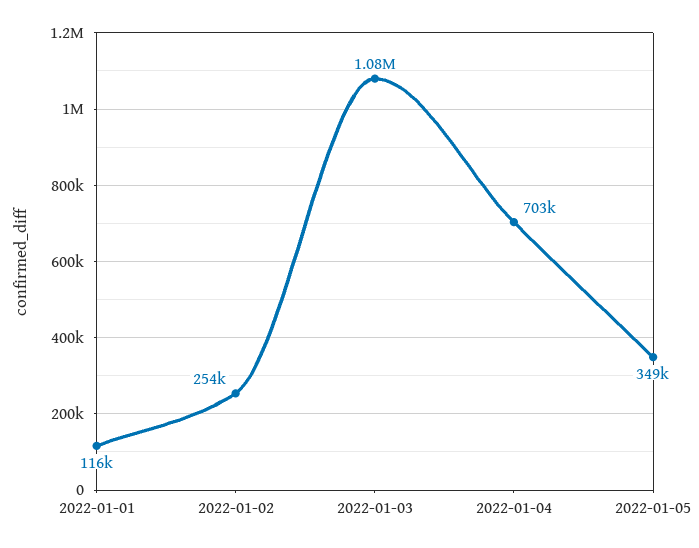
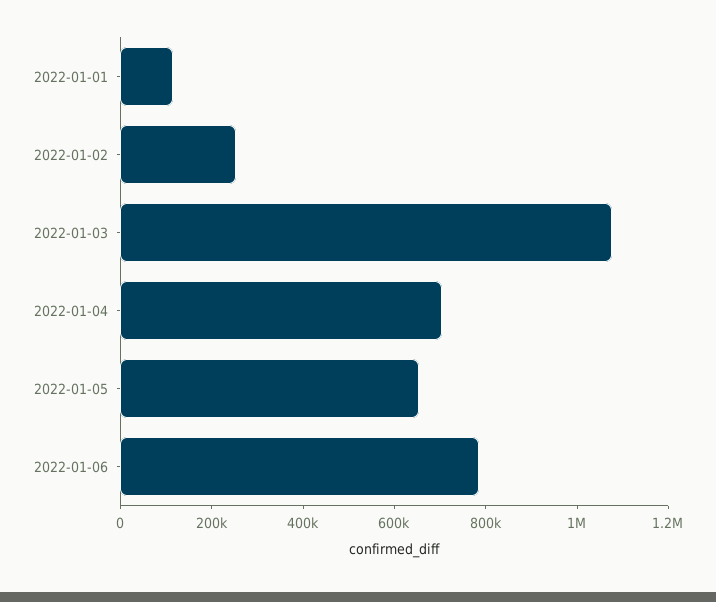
2022-01-05: 349000 -> 650000
2022-01-06: none -> 800000

